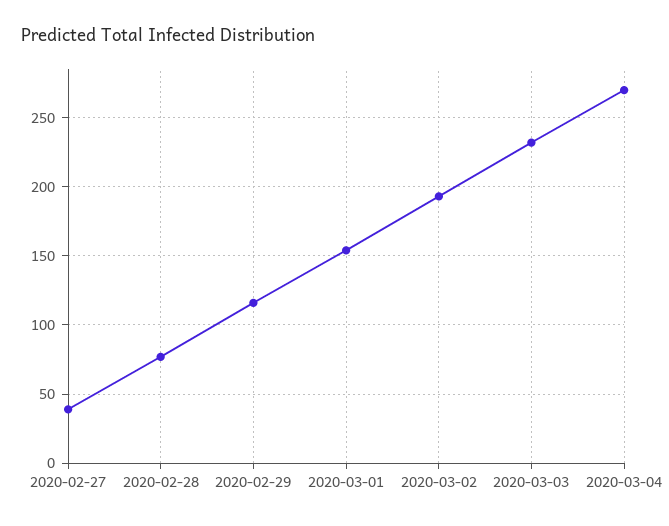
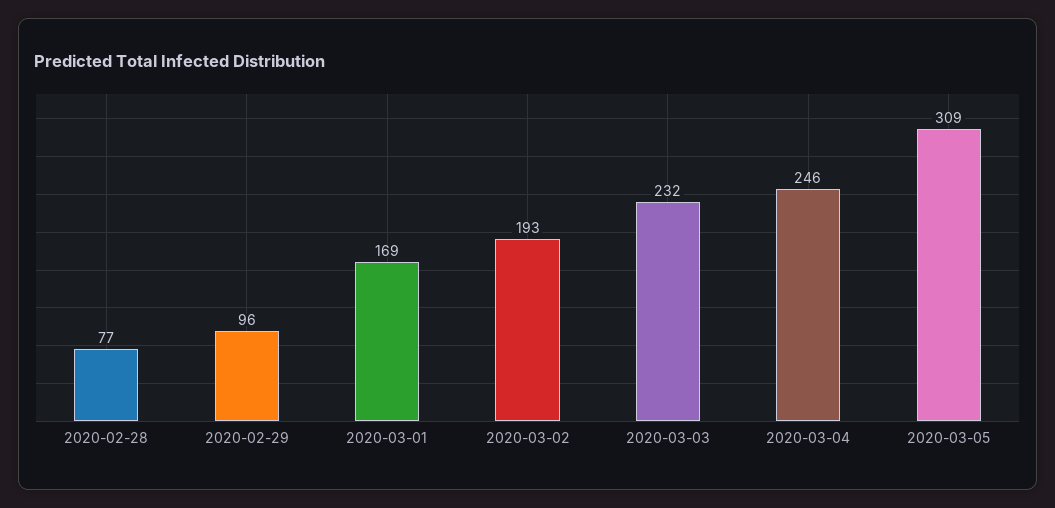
2020-02-27: 40 -> none
2020-02-29: 115 -> 96
2020-03-01: 155 -> 169
2020-03-04: 270 -> 246
2020-03-05: none -> 309

